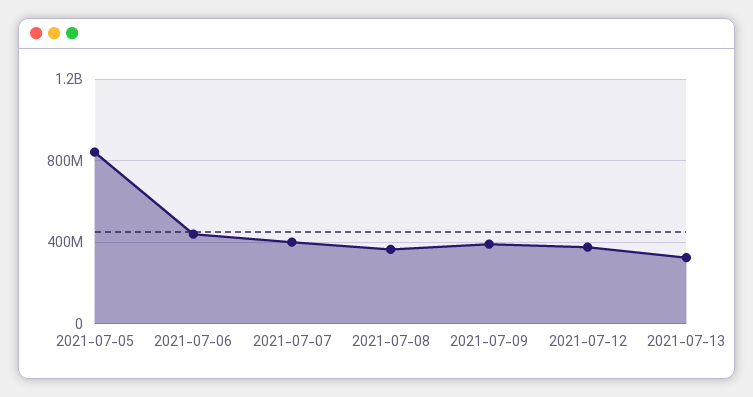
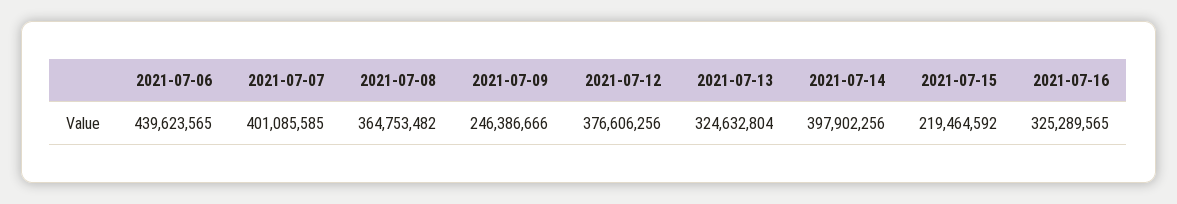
2021-07-05: 850000000 -> none
2021-07-09: 400000000 -> 246386666
2021-07-14: none -> 397902256
2021-07-15: none -> 219464592
2021-07-16: none -> 325289565

